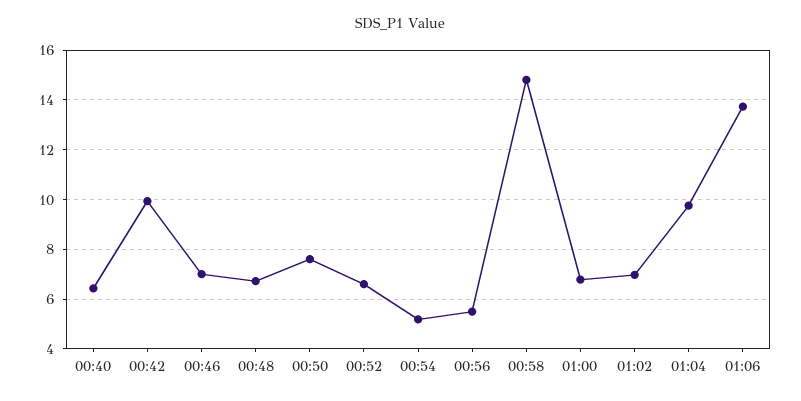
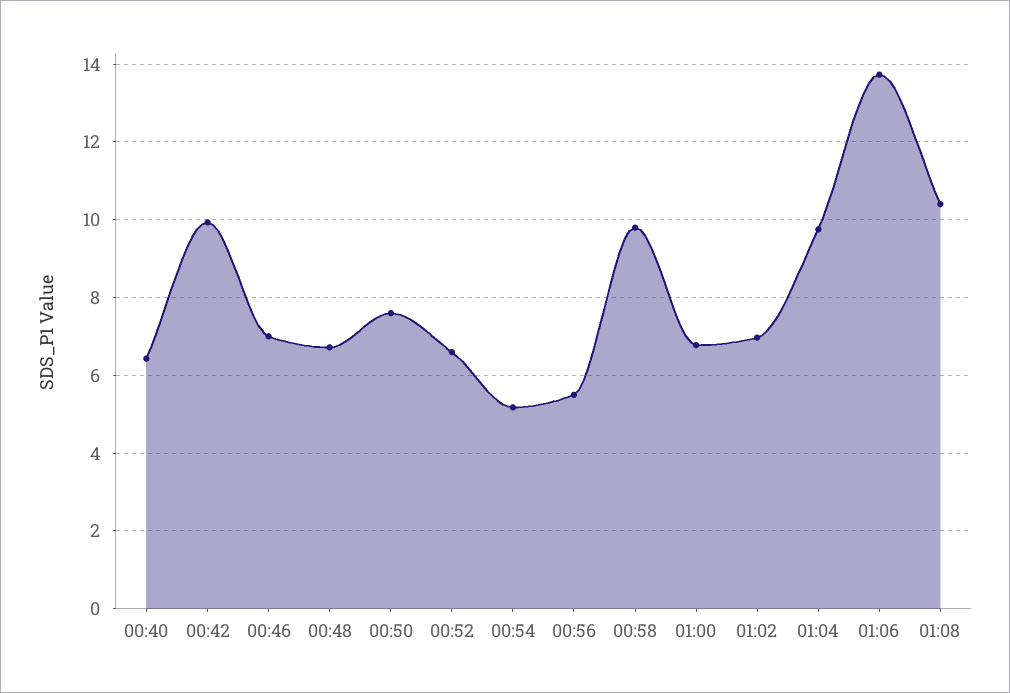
00:58: 14.75 -> 9.8
01:08: none -> 10.4

